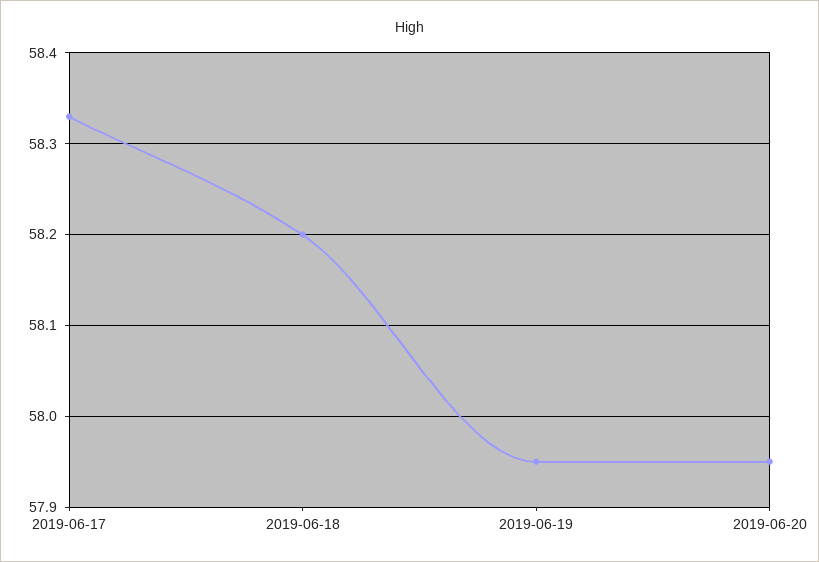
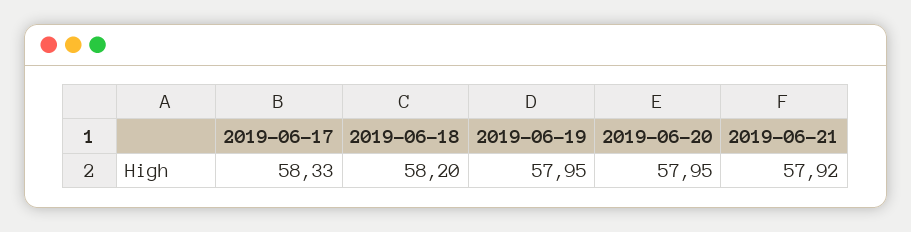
2019-06-21: none -> 57.92

